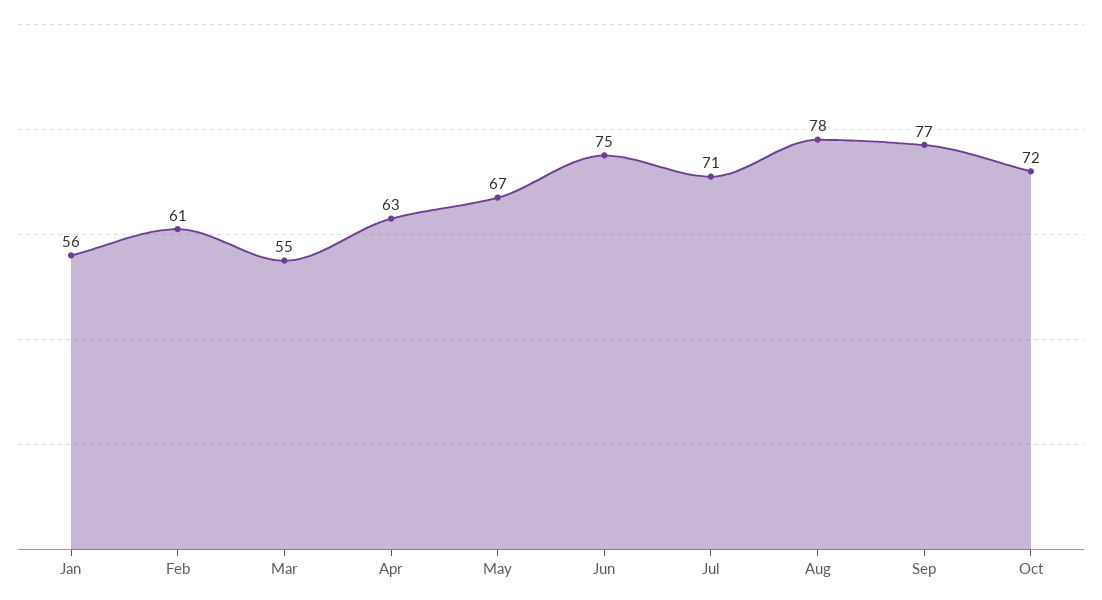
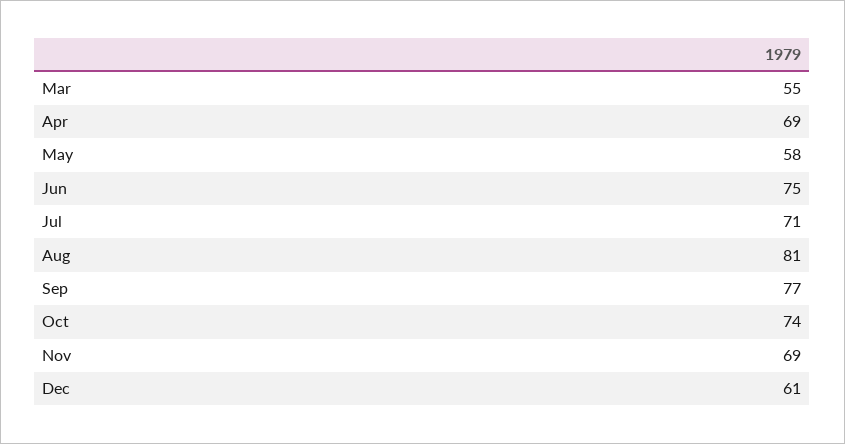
Jan: 56 -> none
Feb: 61 -> none
Apr: 63 -> 69
May: 67 -> 58
Aug: 78 -> 81
Oct: 72 -> 74
Nov: none -> 69
Dec: none -> 61

